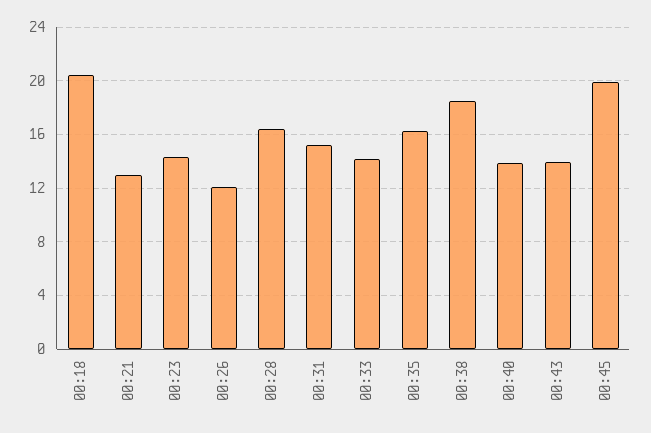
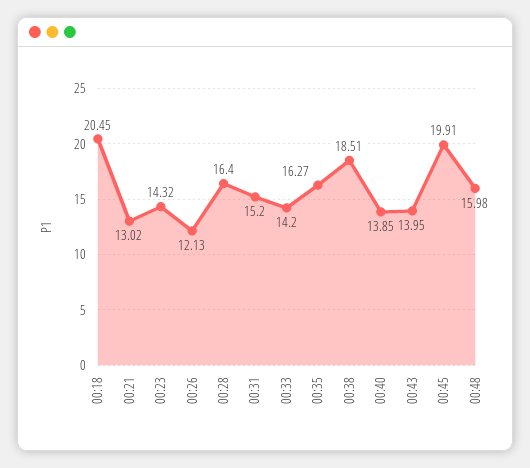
00:48: none -> 15.98

